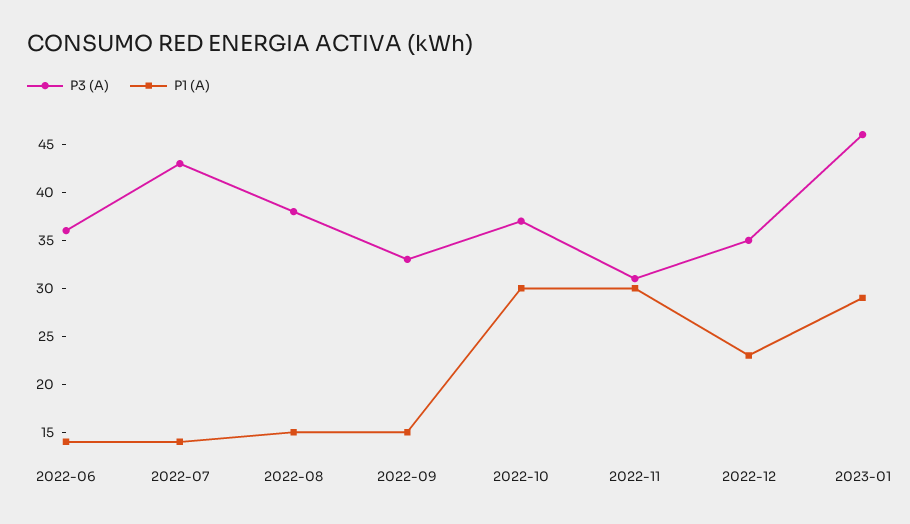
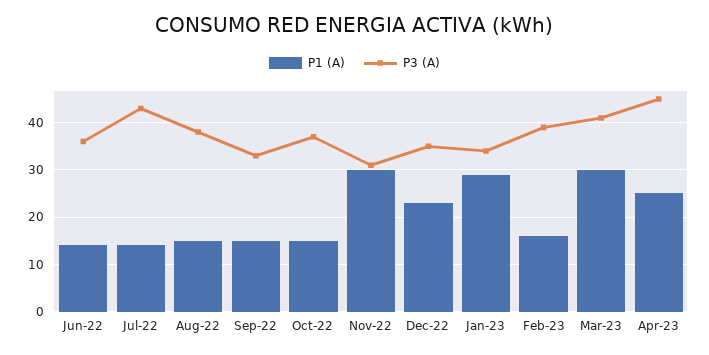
P1 (A), 2022-10: 30 -> 15
P3 (A), 2023-01: 46 -> 35
P1 (A), Feb-23: none -> 15
P3 (A), Feb-23: none -> 40
P1 (A), Mar-23: none -> 30
P3 (A), Mar-23: none -> 40
P1 (A), Apr-23: none -> 25
P3 (A), Apr-23: none -> 45

